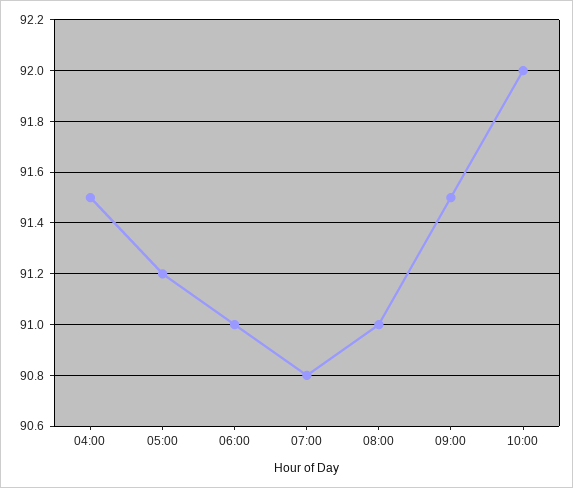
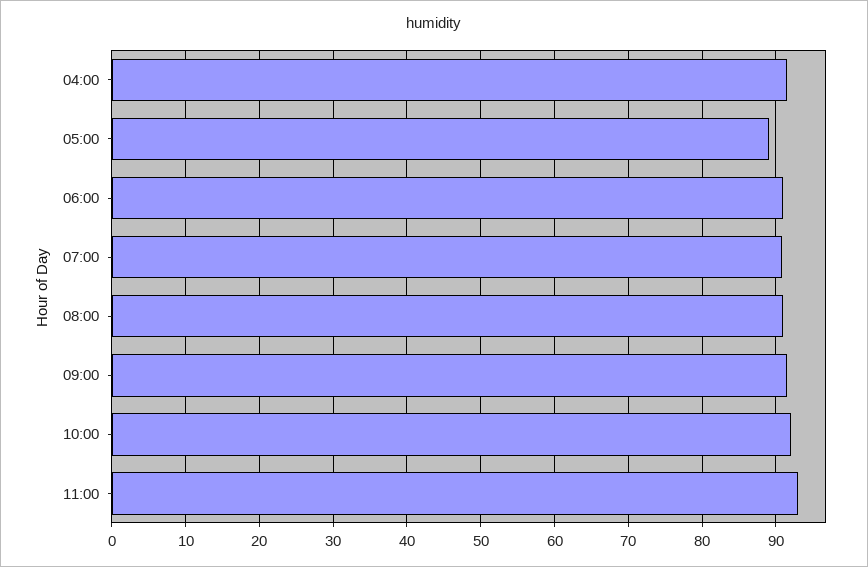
05:00: 91.2 -> 89
11:00: none -> 93

